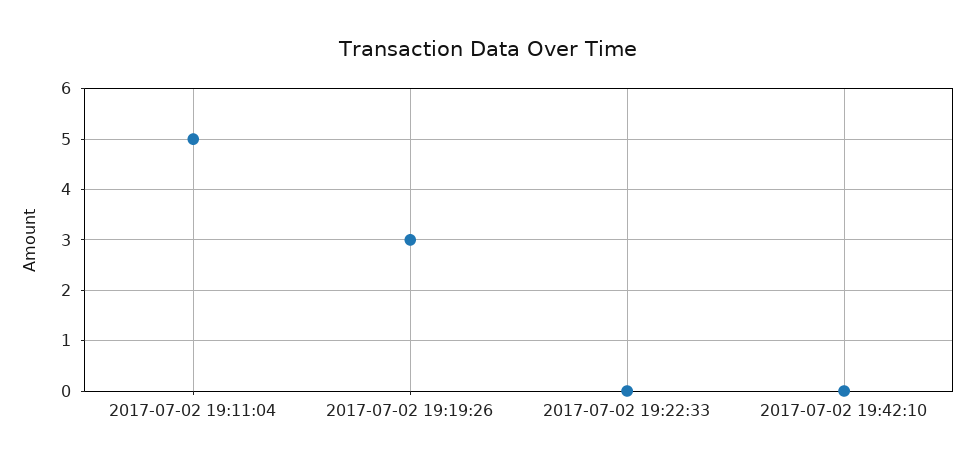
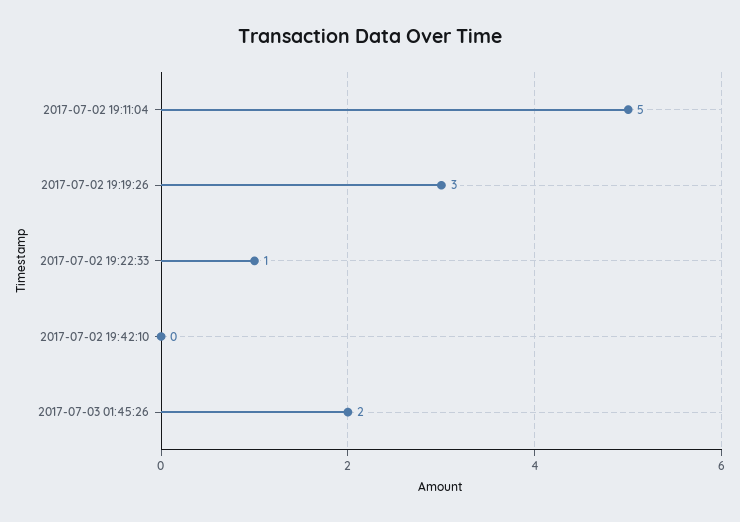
2017-07-02 19:22:33: 0 -> 1
2017-07-03 01:45:26: none -> 2

